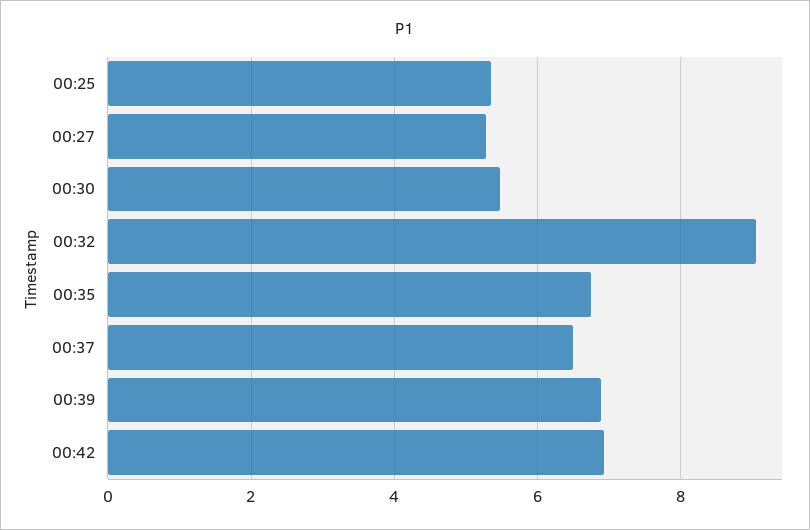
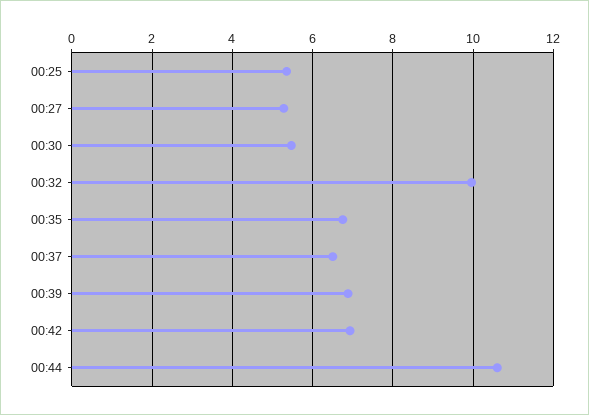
00:32: 9 -> 10
00:44: none -> 10.6

